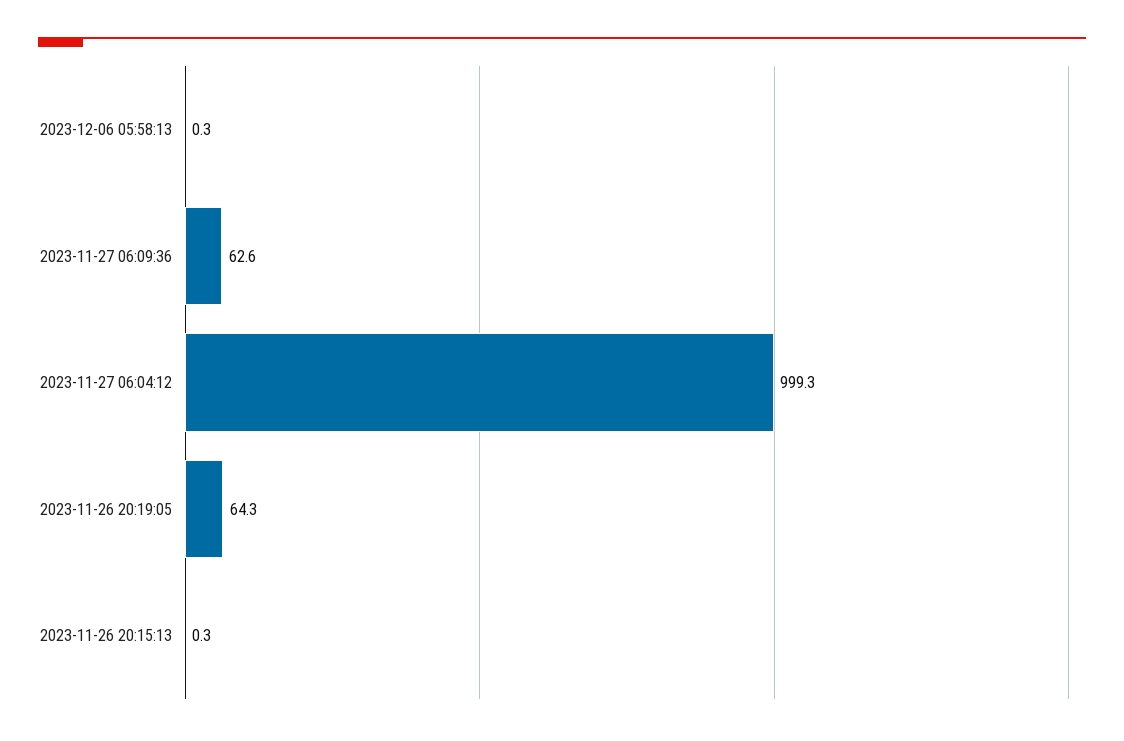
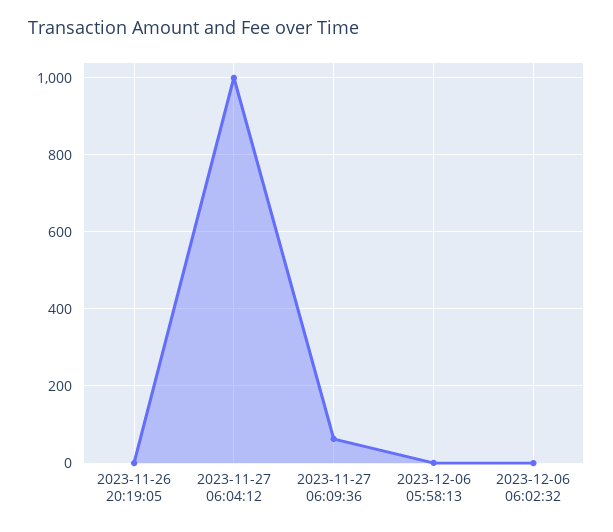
2023-11-26 20:19:05: 64.3 -> 0
2023-11-26 20:15:13: 0.3 -> none
2023-12-06 06:02:32: none -> 0

